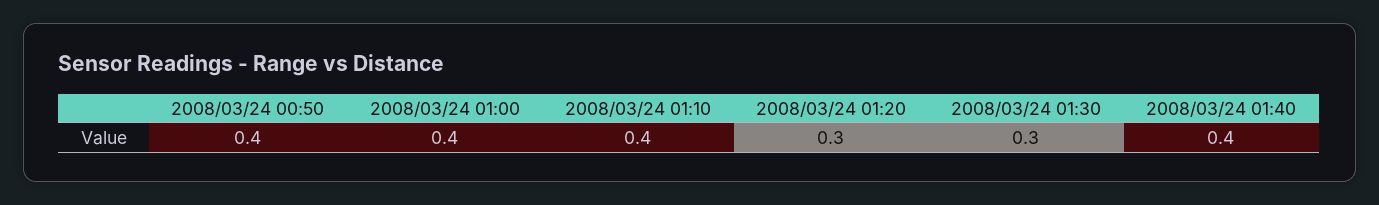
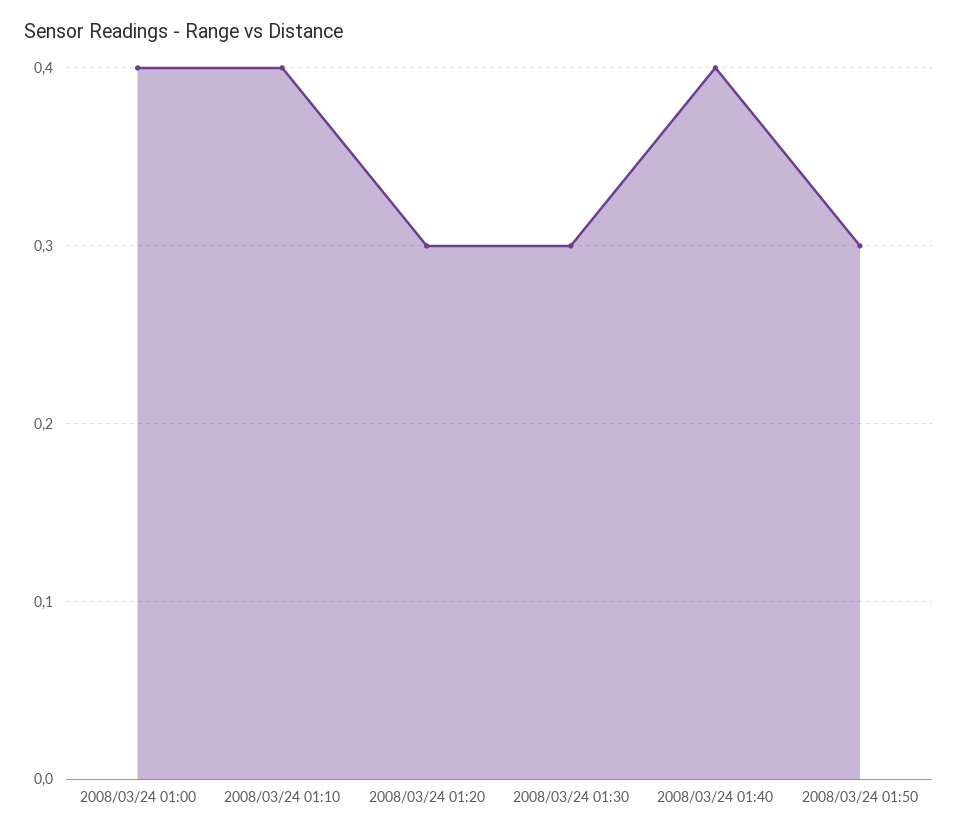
2008/03/24 00:50: 0.4 -> none
2008/03/24 01:50: none -> 0.3

